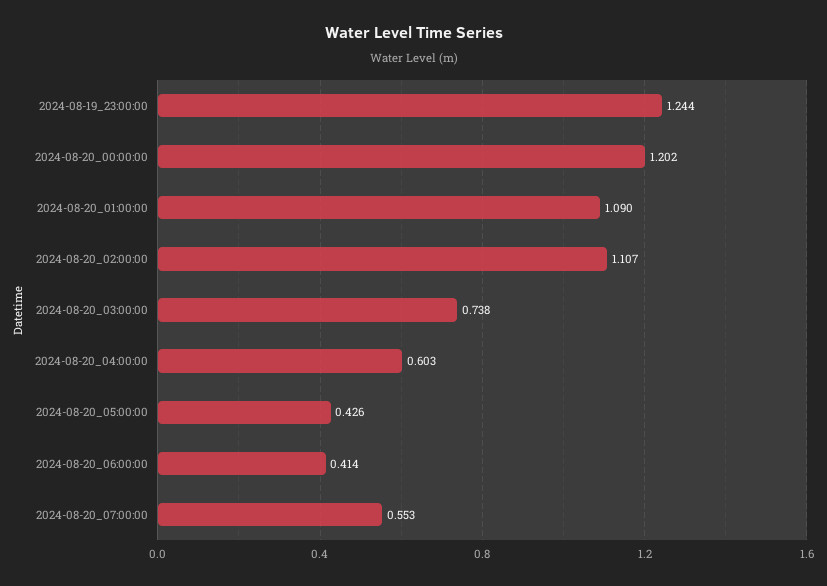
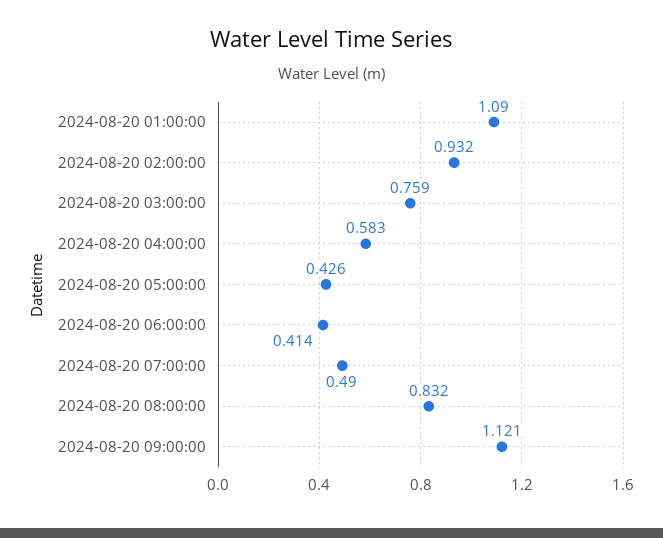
2024-08-19_23:00:00: 1.244 -> none
2024-08-20_00:00:00: 1.202 -> none
2024-08-20_02:00:00: 1.107 -> 0.932
2024-08-20_03:00:00: 0.738 -> 0.759
2024-08-20_04:00:00: 0.603 -> 0.583
2024-08-20_07:00:00: 0.553 -> 0.49
2024-08-20 08:00:00: none -> 0.832
2024-08-20 09:00:00: none -> 1.121

